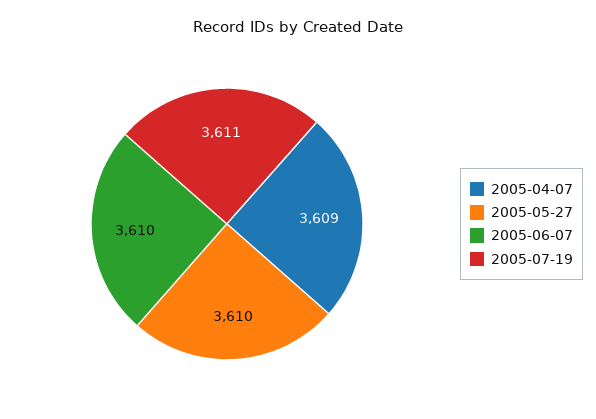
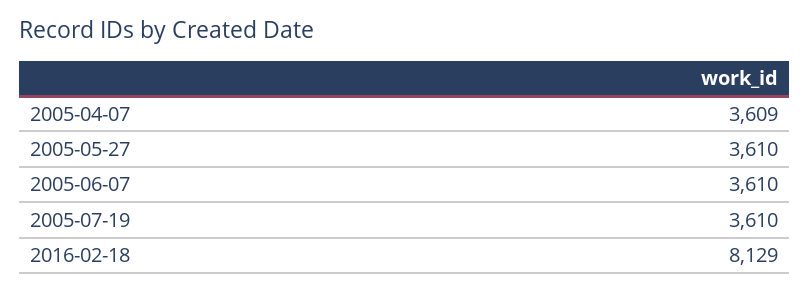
2005-07-19: 3611 -> 3610
2016-02-18: none -> 8129

